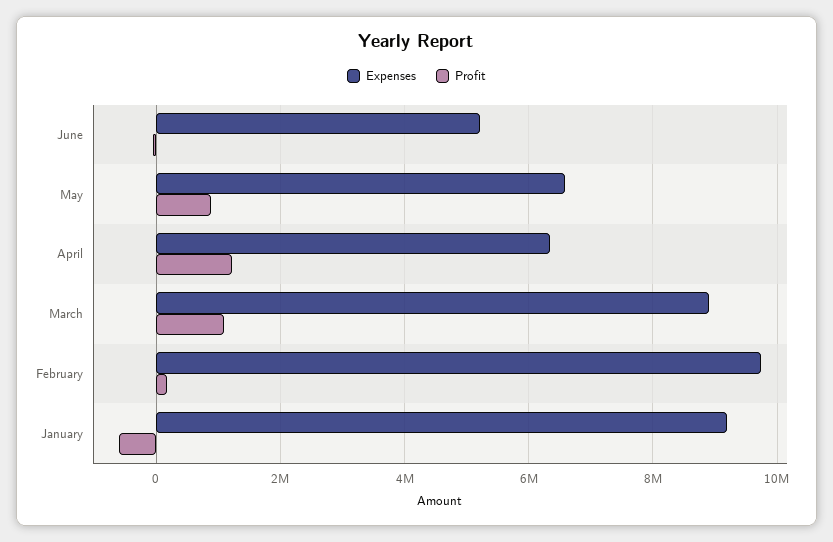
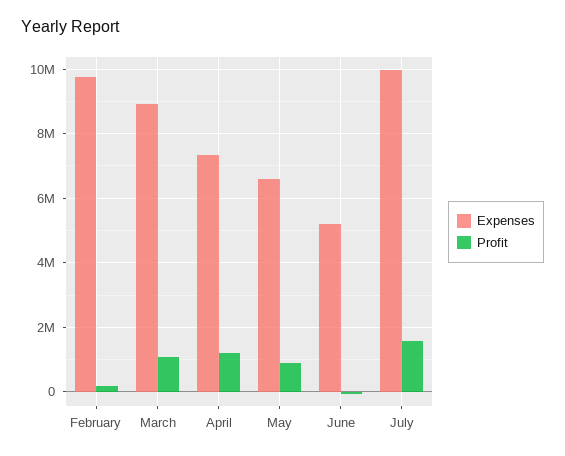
Expenses, April: 6400000 -> 7400000
Expenses, January: 9200000 -> none
Profit, January: -600000 -> none
Expenses, July: none -> 10000000
Profit, July: none -> 1600000

